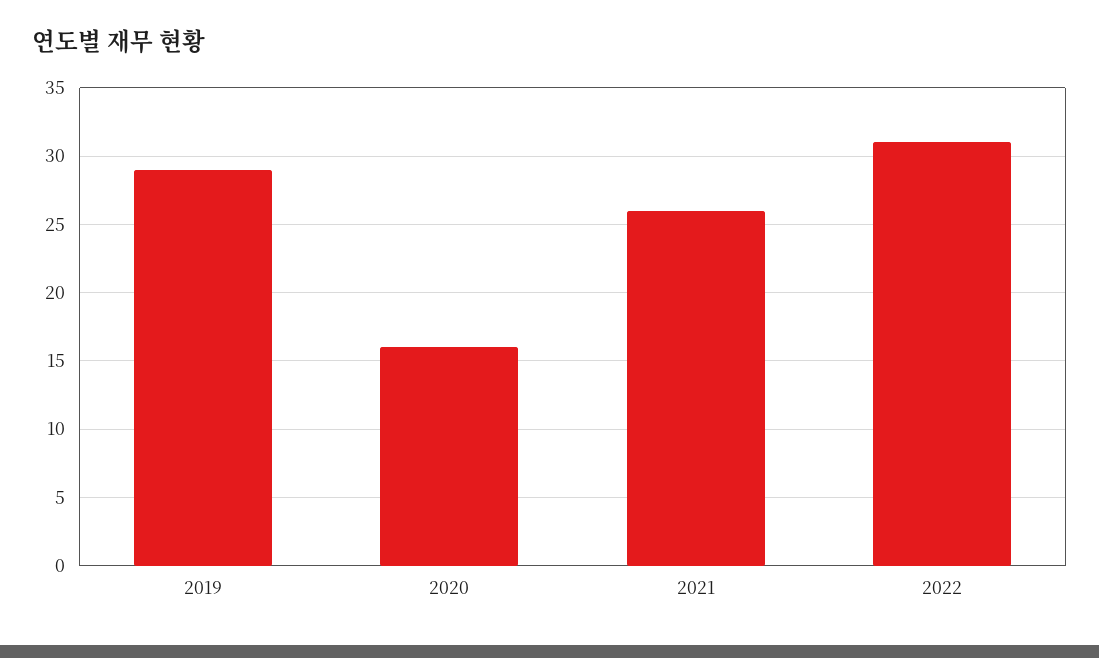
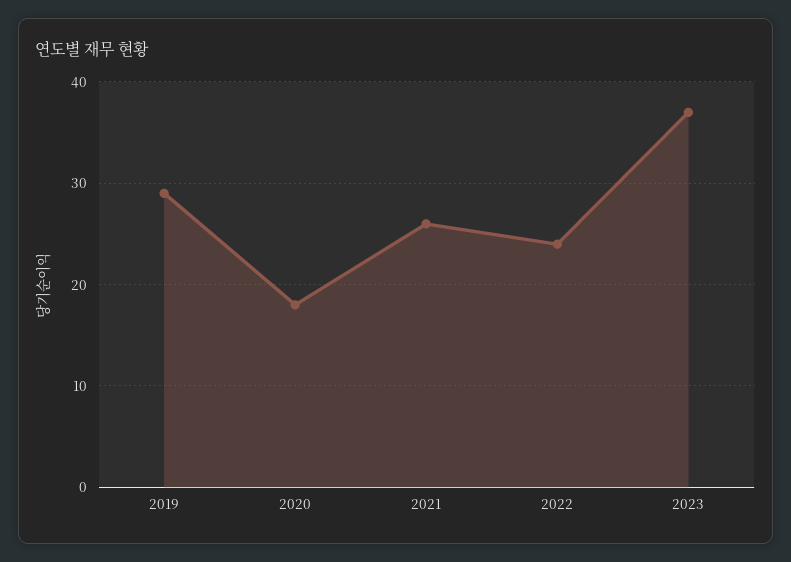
2020: 16 -> 18
2022: 31 -> 24
2023: none -> 37

